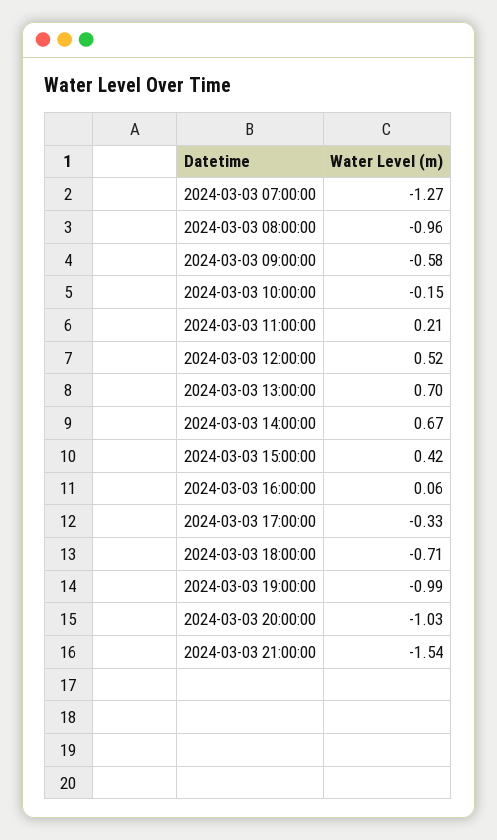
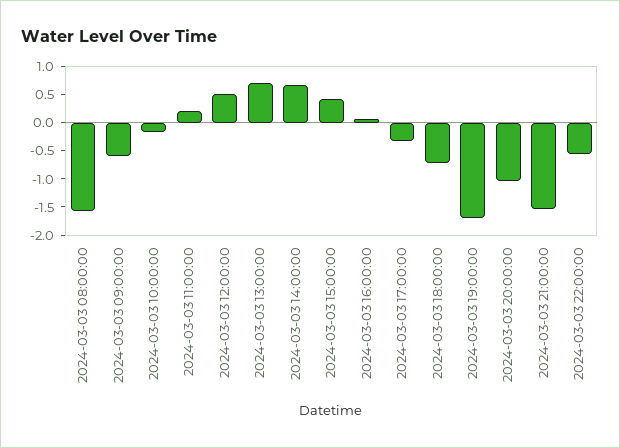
2024-03-03 07:00:00: -1.27 -> none
2024-03-03 08:00:00: -0.96 -> -1.5
2024-03-03 19:00:00: -0.99 -> -1.75
2024-03-03 22:00:00: none -> -0.5

